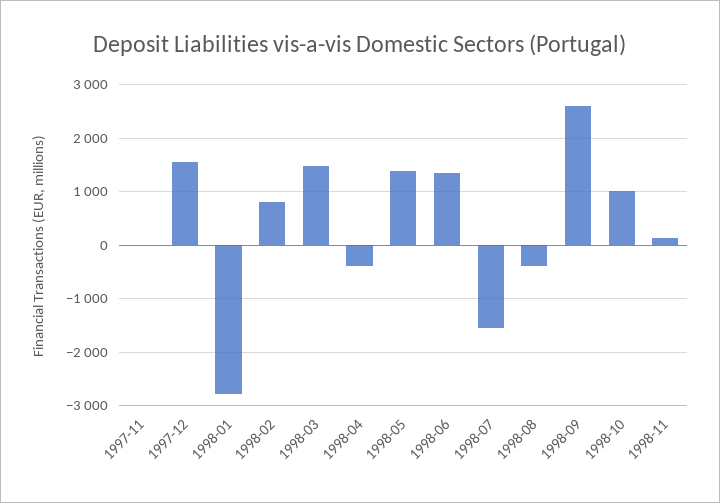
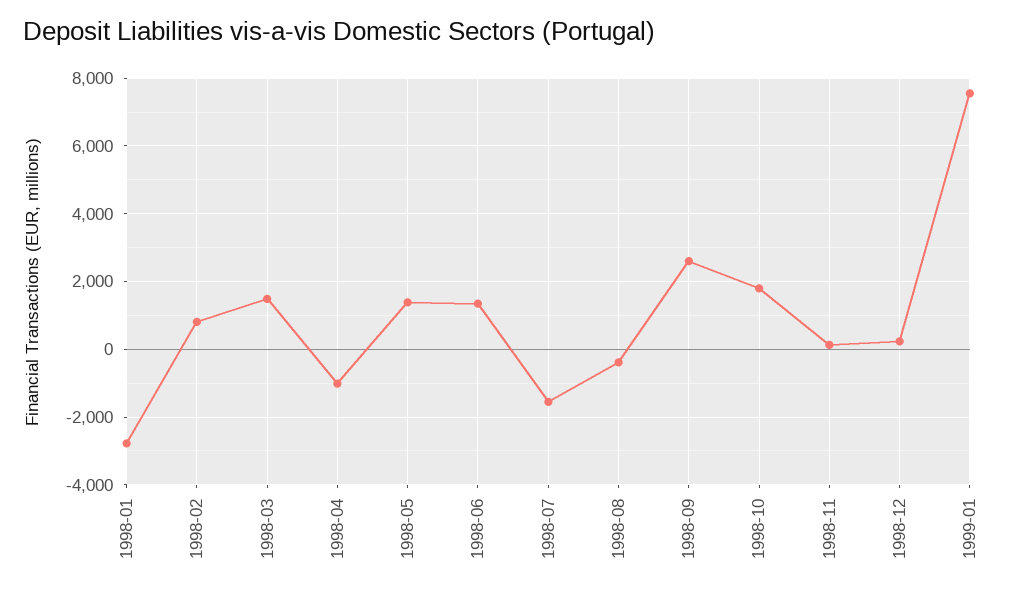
1997-11: 0 -> none
1997-12: 1600 -> none
1998-04: -400 -> -1000
1998-10: 1000 -> 1800
1998-12: none -> 200
1999-01: none -> 7600

